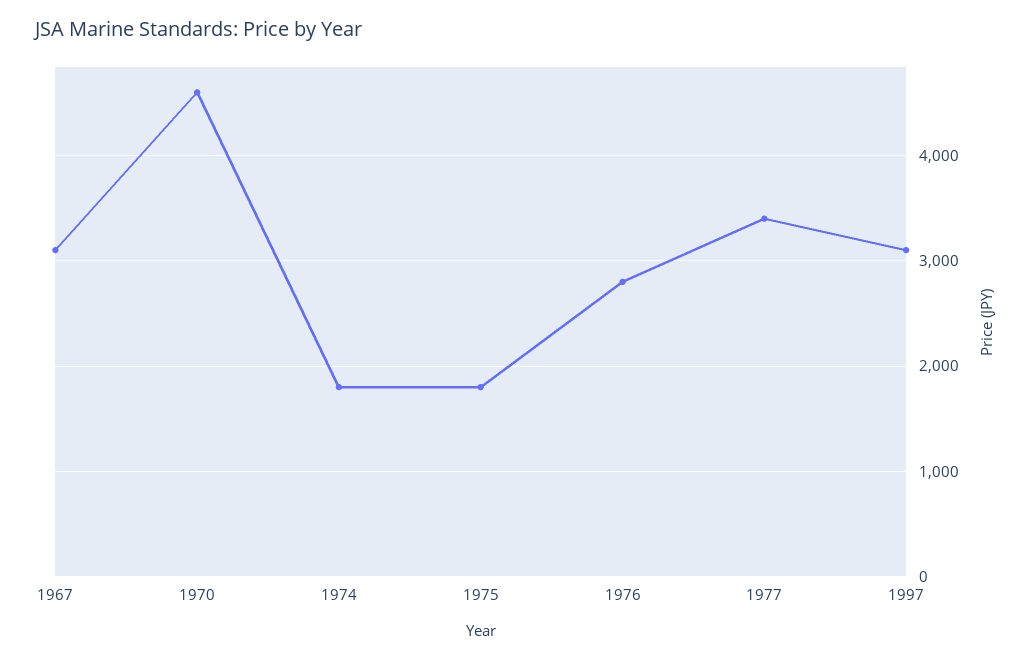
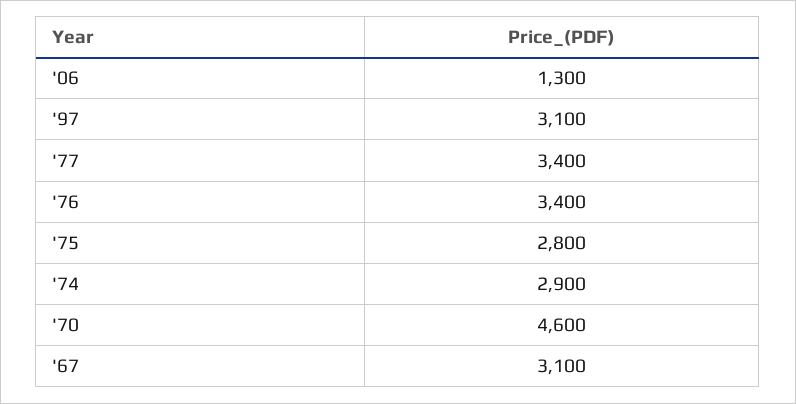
1974: 1800 -> 2900
1975: 1800 -> 2800
1976: 2800 -> 3400
'06: none -> 1300

